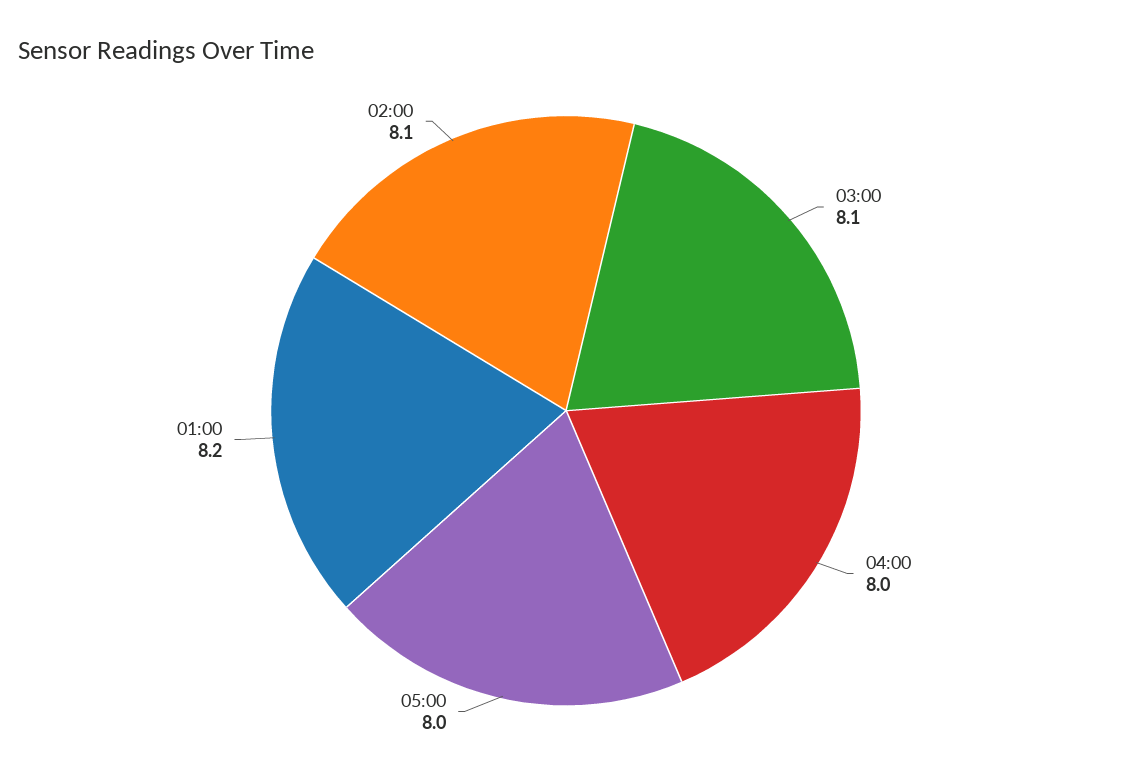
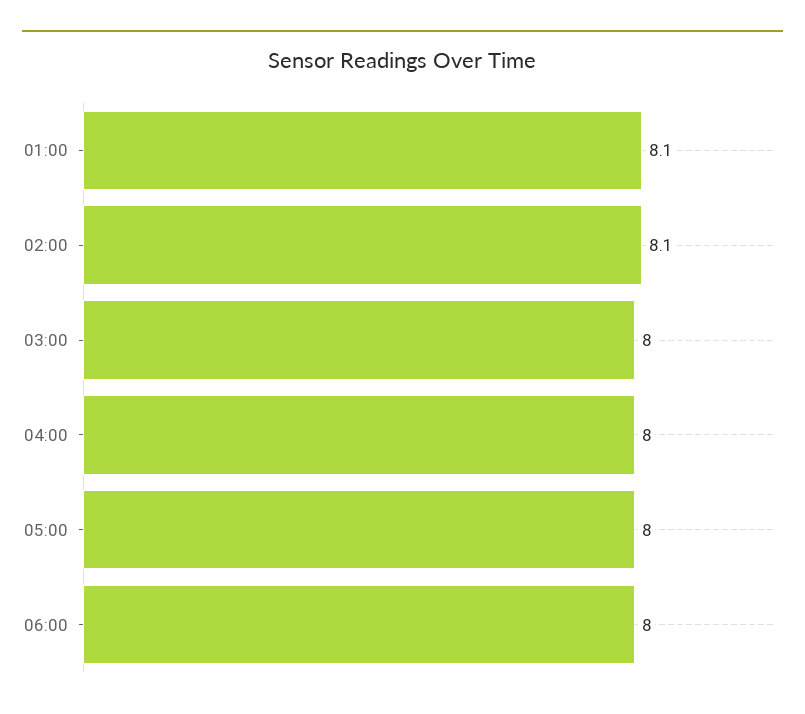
03:00: 8.1 -> 8
01:00: 8.2 -> 8.1
06:00: none -> 8

